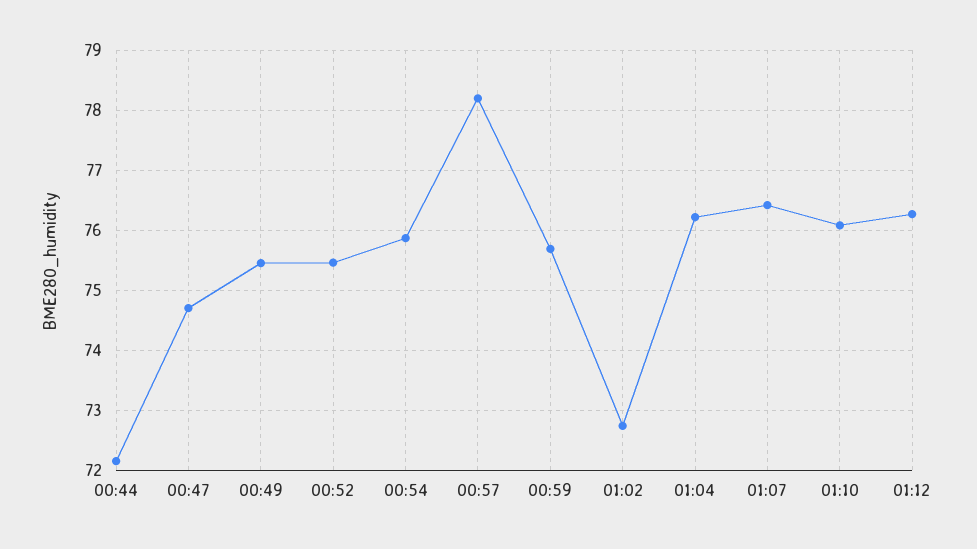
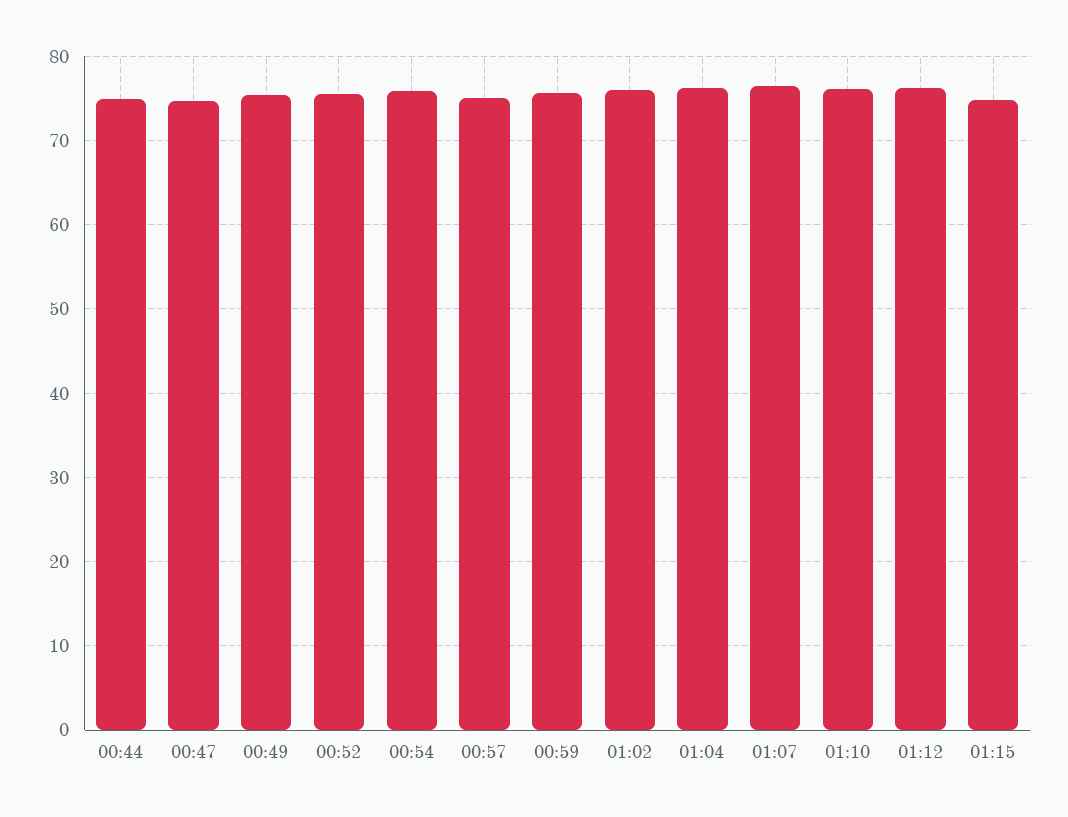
00:44: 72.2 -> 75
00:57: 78.2 -> 75
01:02: 72.8 -> 76
01:15: none -> 75

